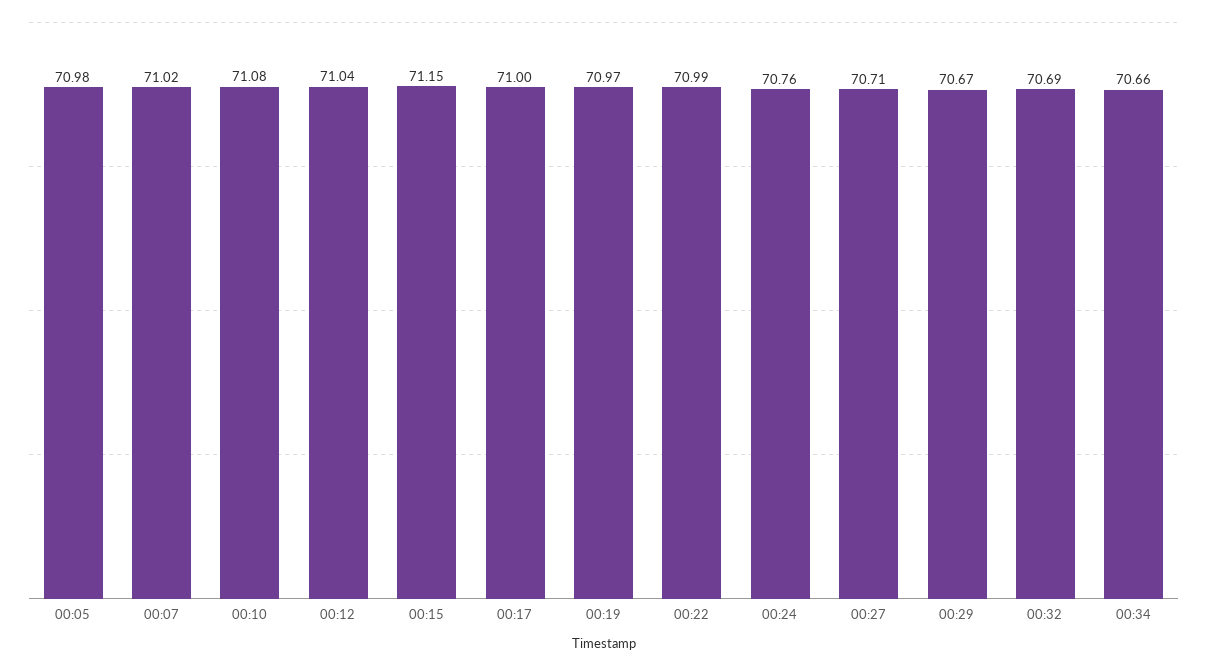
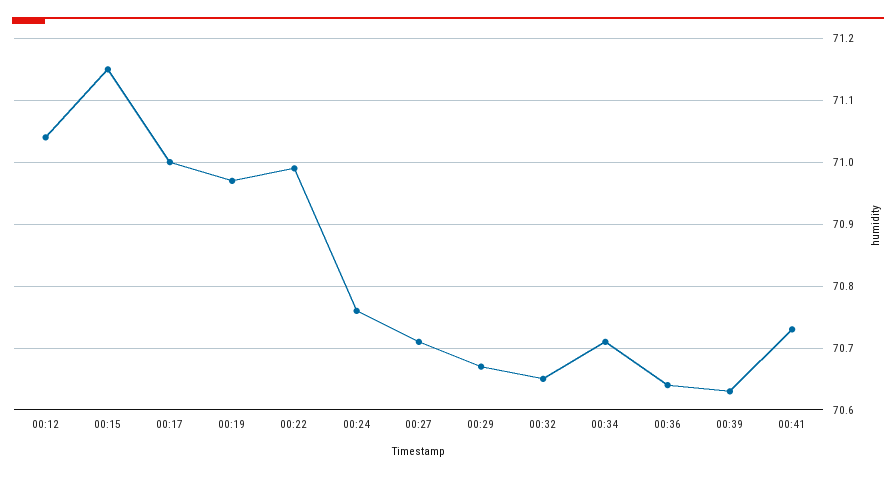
00:05: 70.98 -> none
00:07: 71.02 -> none
00:10: 71.08 -> none
00:32: 70.69 -> 70.65
00:34: 70.66 -> 70.71
00:36: none -> 70.64
00:39: none -> 70.63
00:41: none -> 70.73

